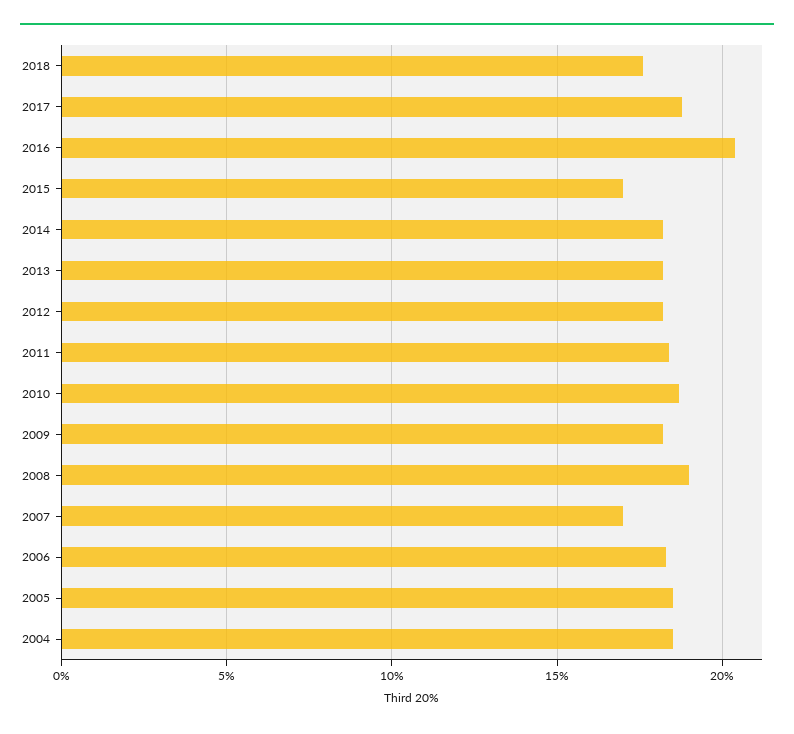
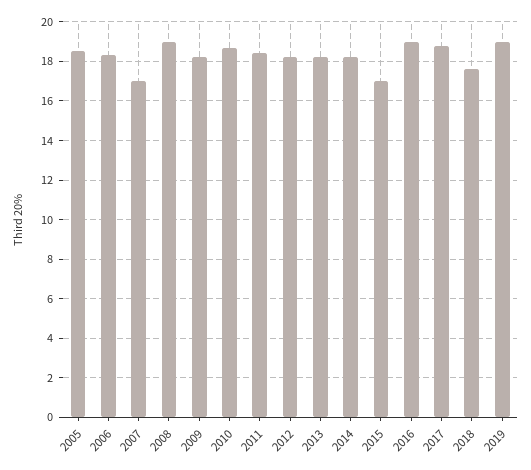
2016: 20.5 -> 19
2004: 18.5 -> none
2019: none -> 19

